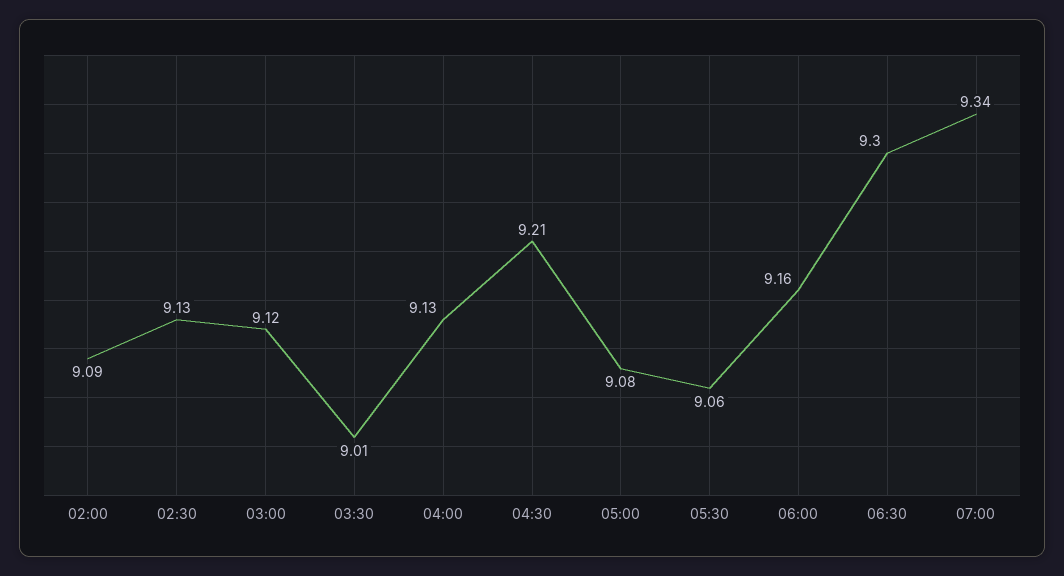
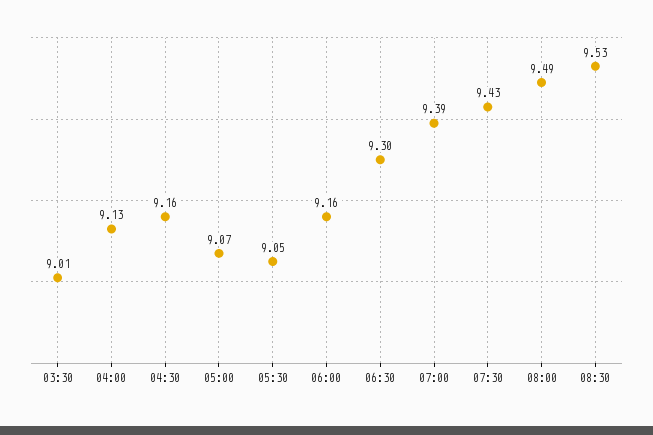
02:00: 9.09 -> none
02:30: 9.13 -> none
03:00: 9.12 -> none
04:30: 9.21 -> 9.16
05:00: 9.08 -> 9.07
05:30: 9.06 -> 9.05
07:00: 9.34 -> 9.39
07:30: none -> 9.43
08:00: none -> 9.49
08:30: none -> 9.53

